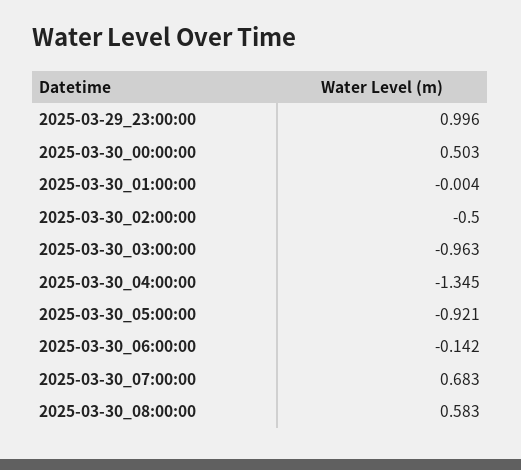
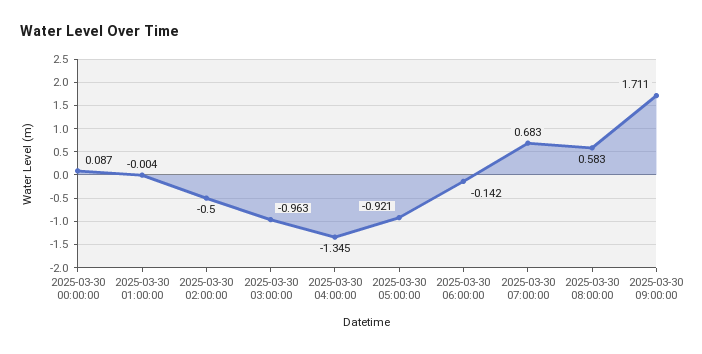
2025-03-29_23:00:00: 0.996 -> none
2025-03-30_00:00:00: 0.503 -> 0.087
2025-03-30 09:00:00: none -> 1.711

